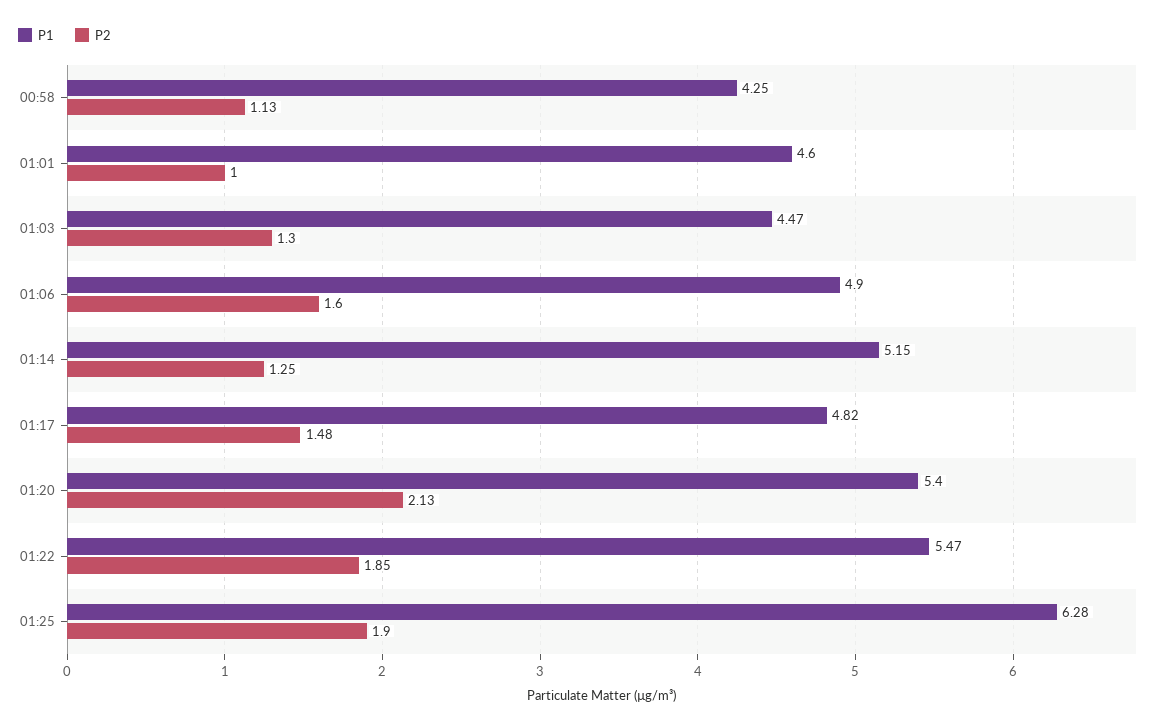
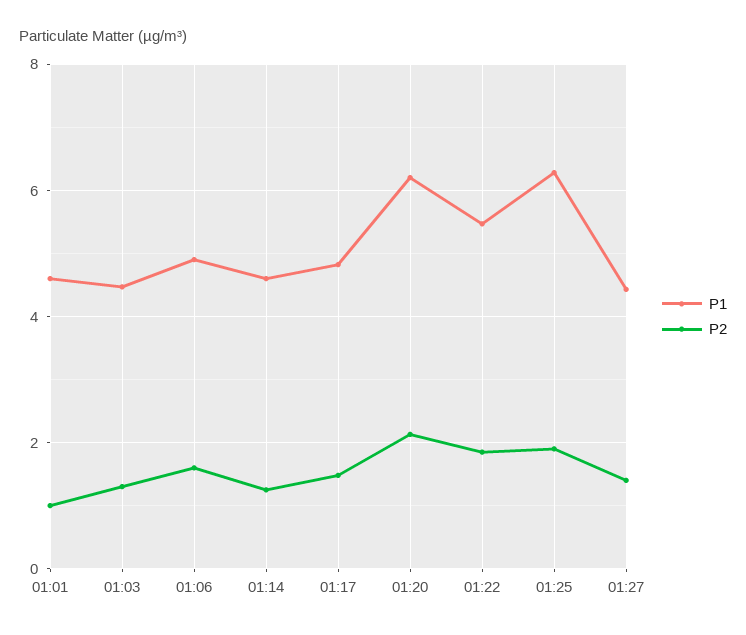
P1, 00:58: 4.25 -> none
P2, 00:58: 1.13 -> none
P1, 01:14: 5.15 -> 4.6
P1, 01:20: 5.4 -> 6.2
P1, 01:27: none -> 4.4
P2, 01:27: none -> 1.4

